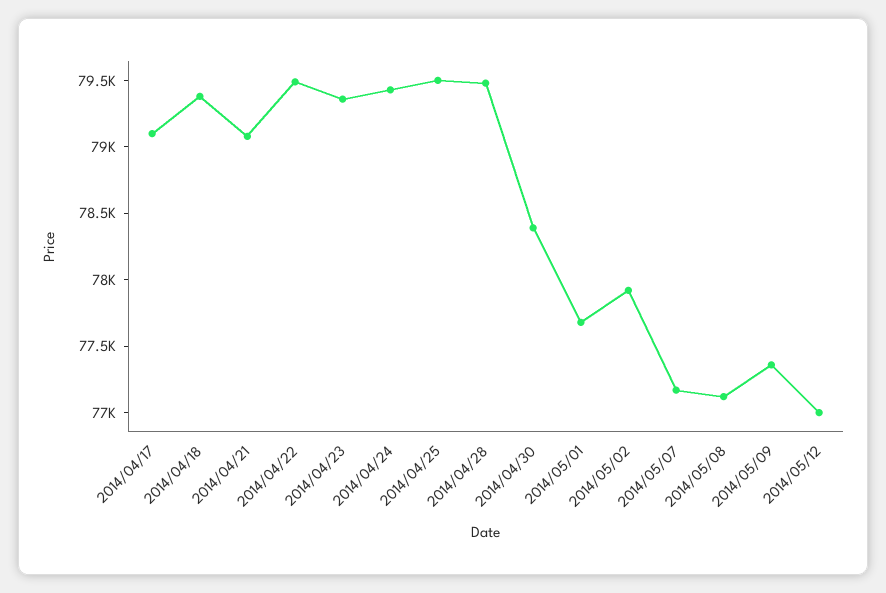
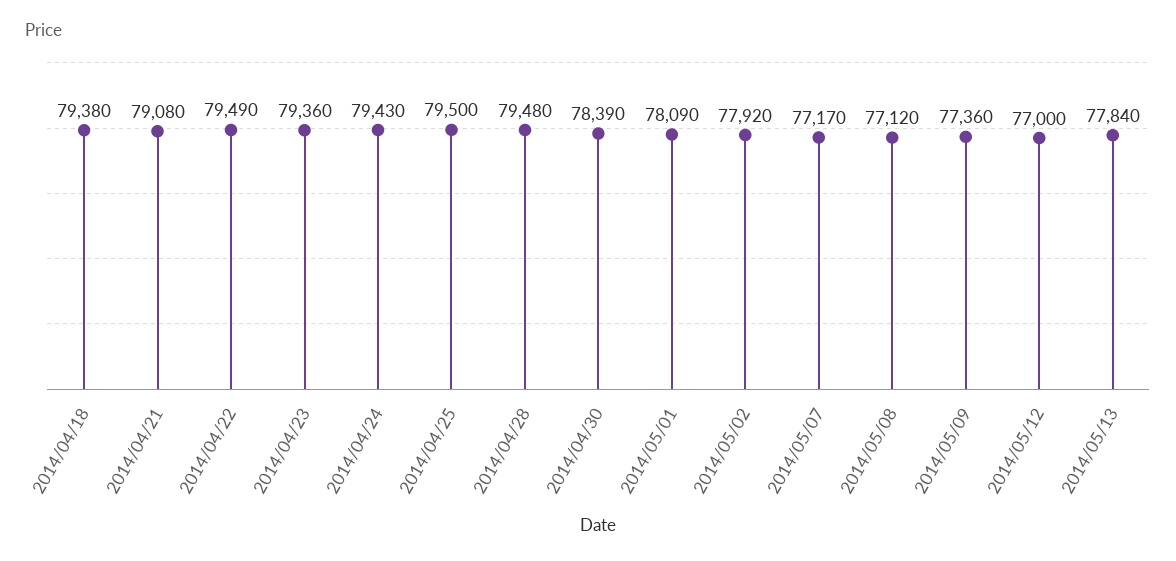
2014/04/17: 79100 -> none
2014/05/01: 77700 -> 78090
2014/05/13: none -> 77840

